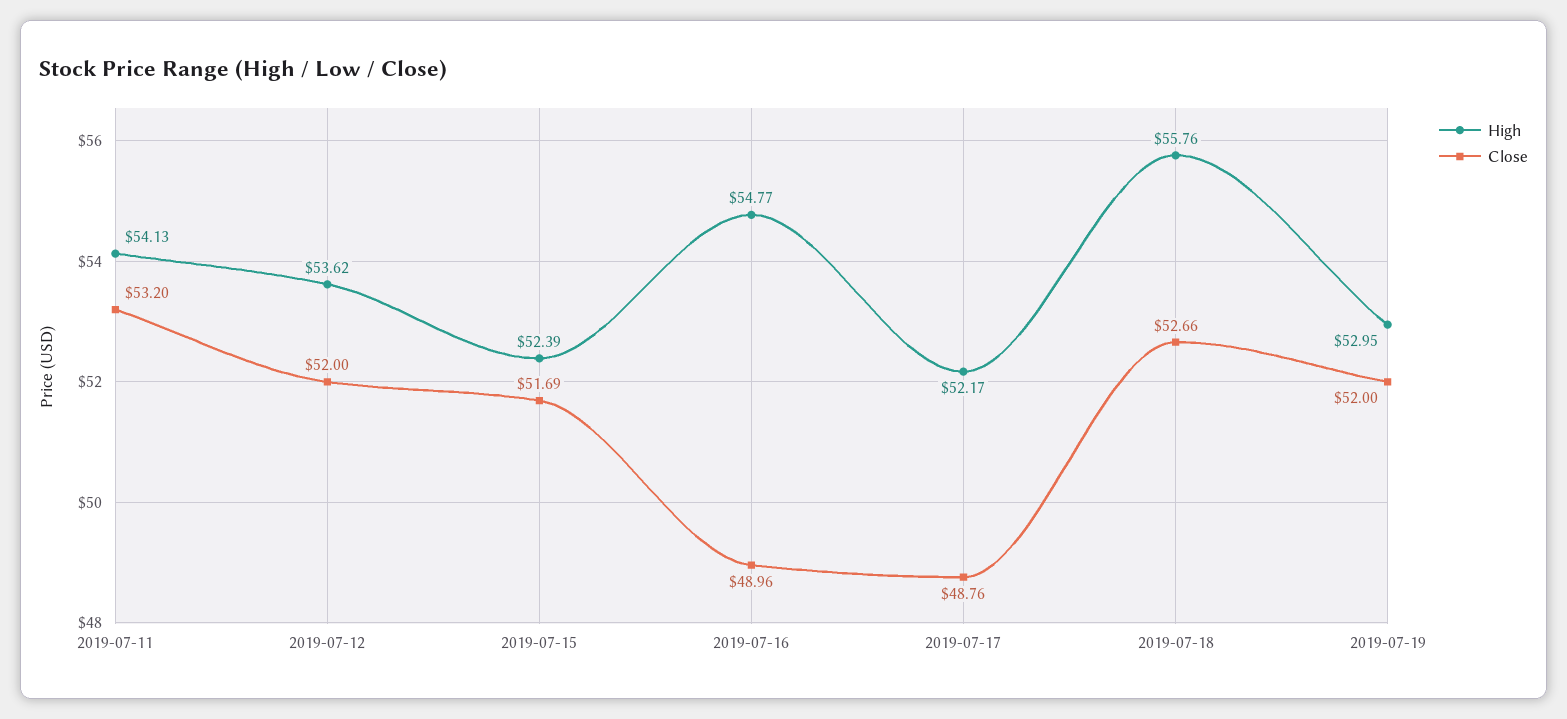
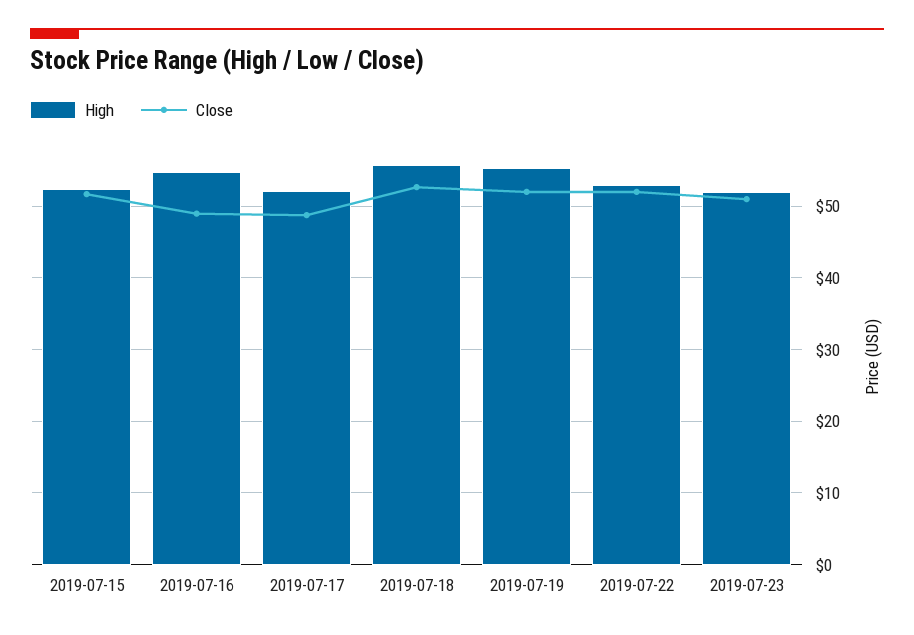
High, 2019-07-11: 54.13 -> none
Close, 2019-07-11: 53.2 -> none
High, 2019-07-12: 53.62 -> none
Close, 2019-07-12: 52 -> none
High, 2019-07-19: 52.95 -> 55
High, 2019-07-22: none -> 53
Close, 2019-07-22: none -> 52
High, 2019-07-23: none -> 52
Close, 2019-07-23: none -> 51

